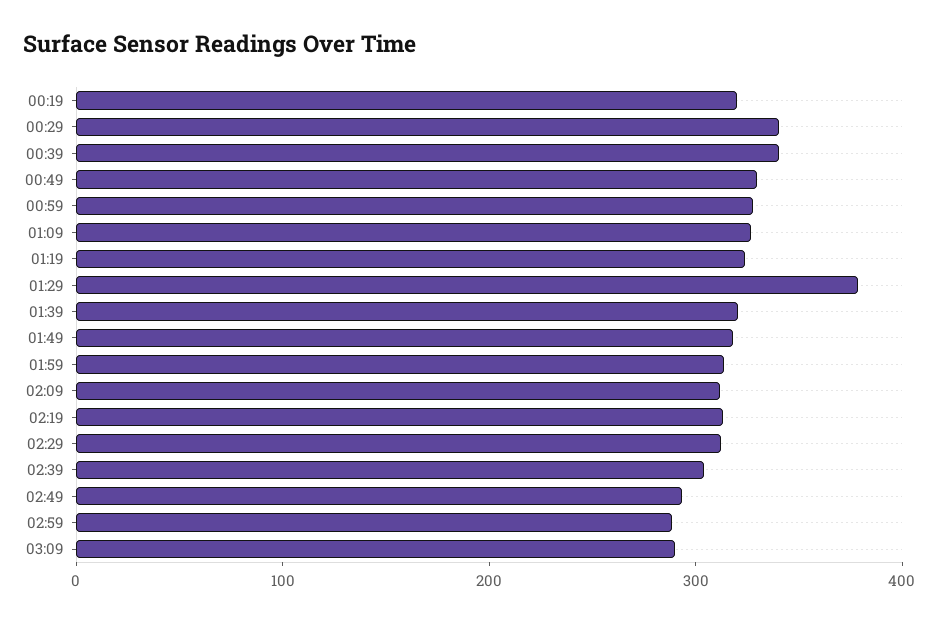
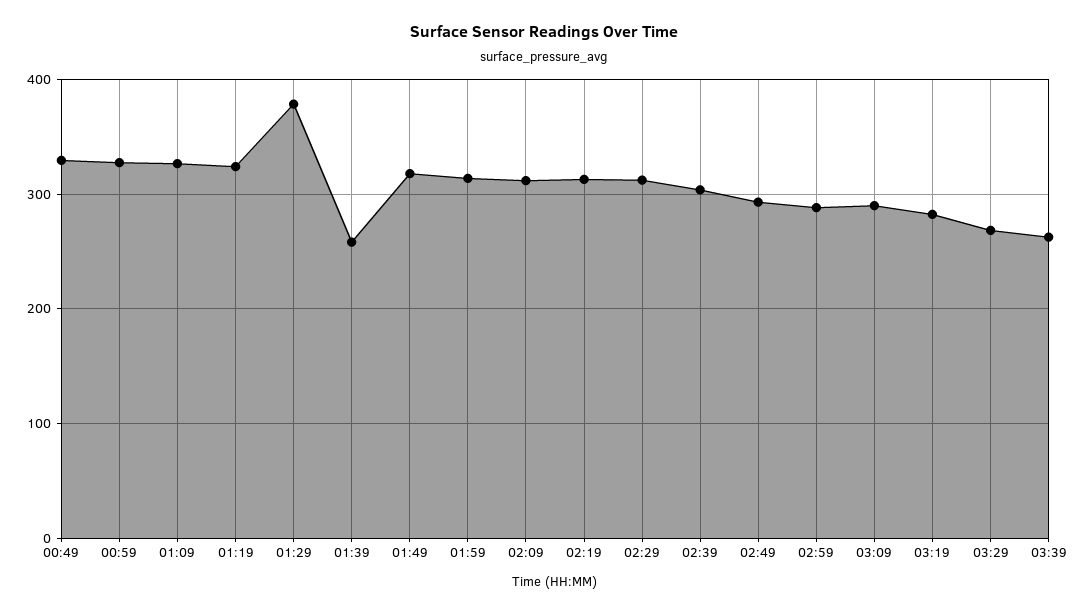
00:19: 320 -> none
00:29: 340 -> none
00:39: 340 -> none
01:39: 320 -> 260
03:19: none -> 280
03:29: none -> 270
03:39: none -> 260

